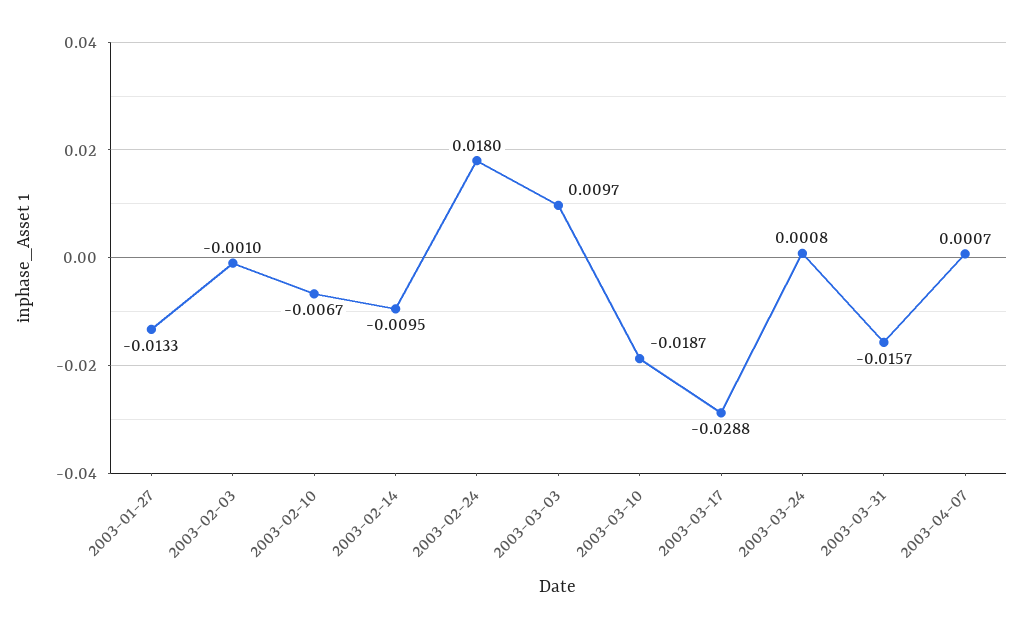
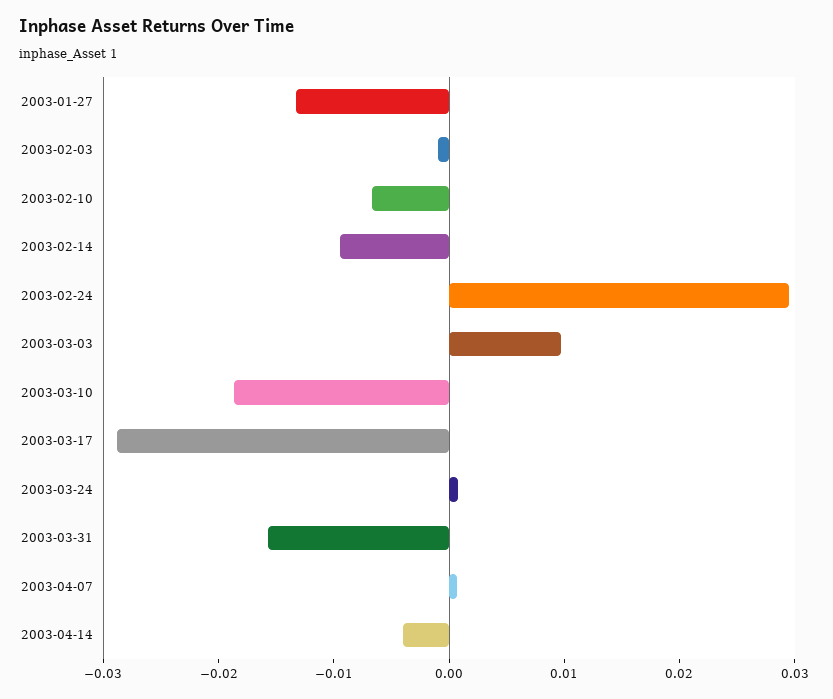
2003-02-24: 0.018 -> 0.03
2003-04-14: none -> -0.004

